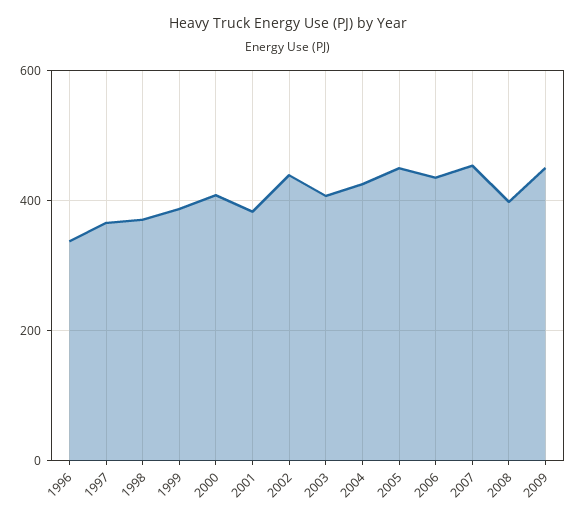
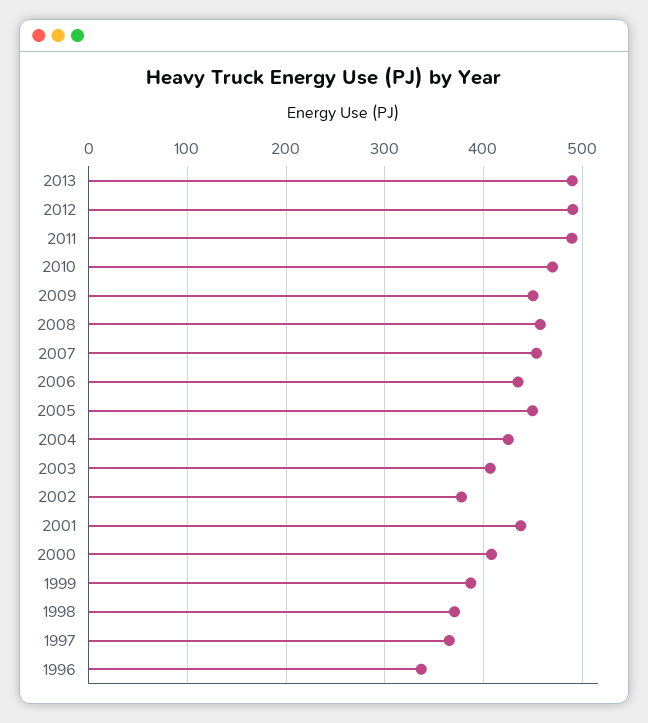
2001: 380 -> 440
2002: 440 -> 380
2008: 400 -> 460
2013: none -> 490
2012: none -> 490
2011: none -> 490
2010: none -> 470

